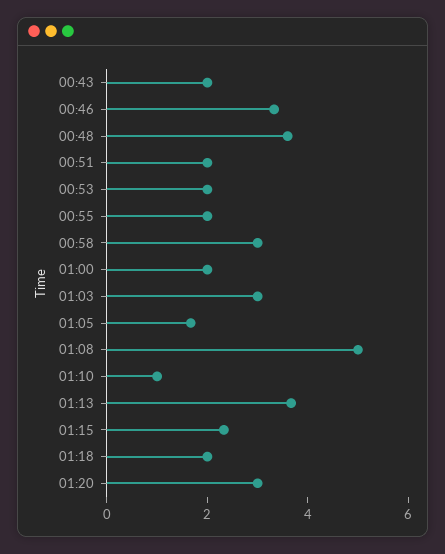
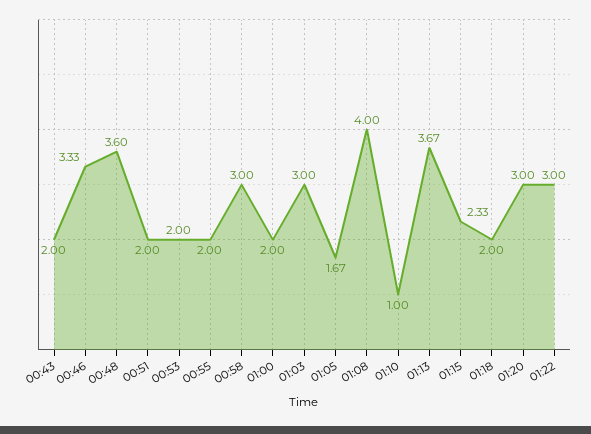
01:08: 5 -> 4
01:22: none -> 3

